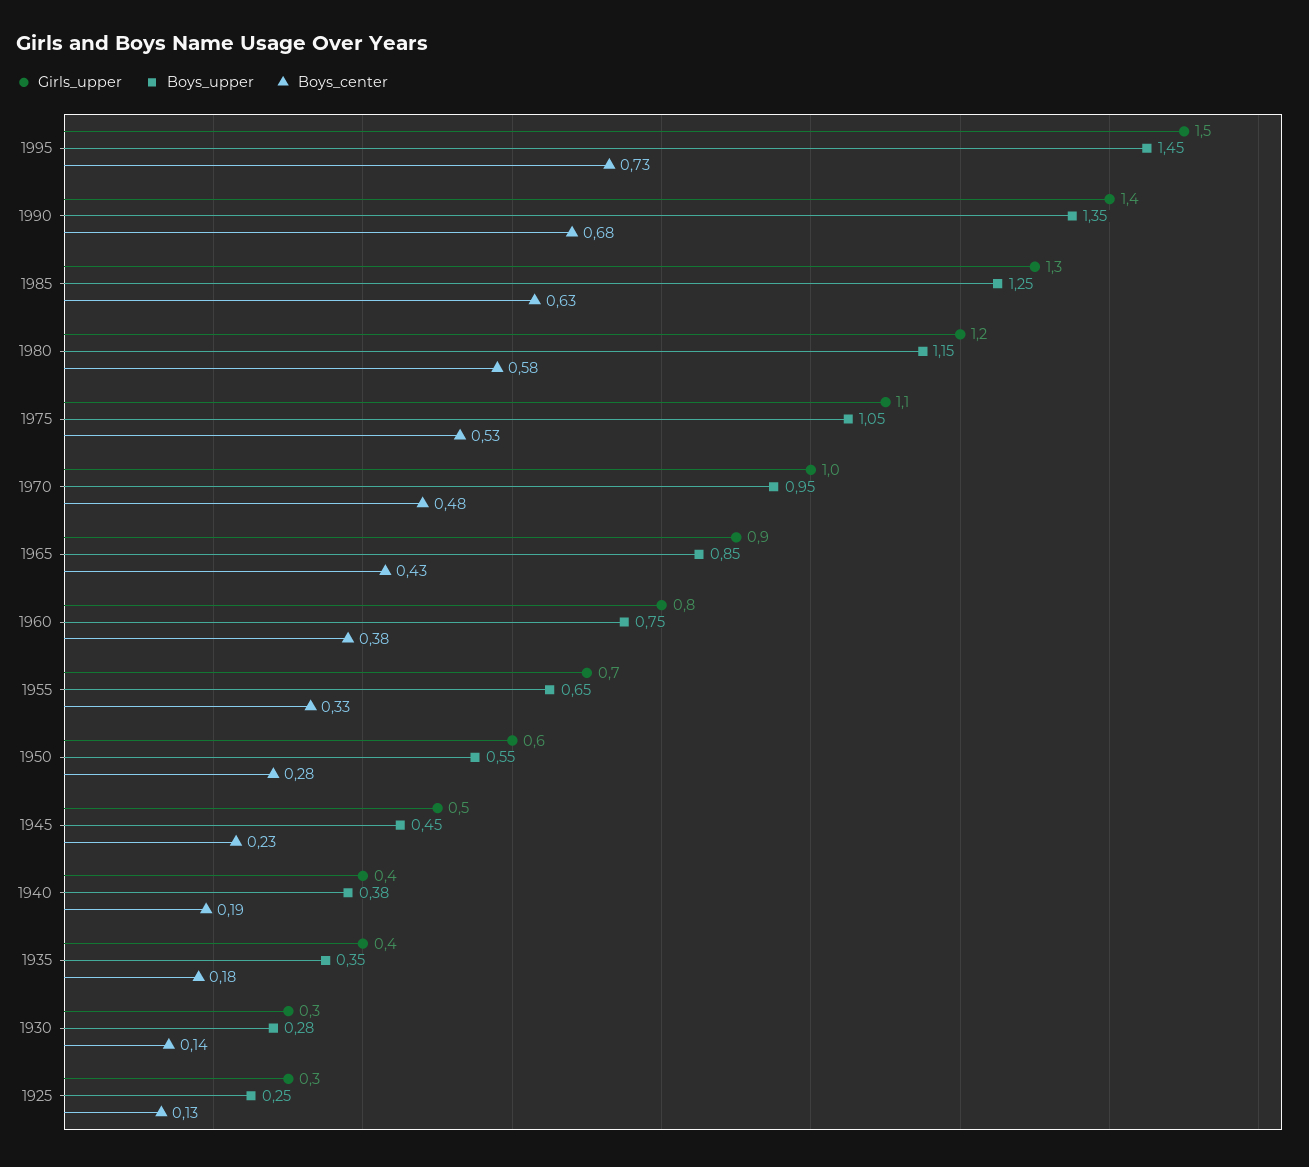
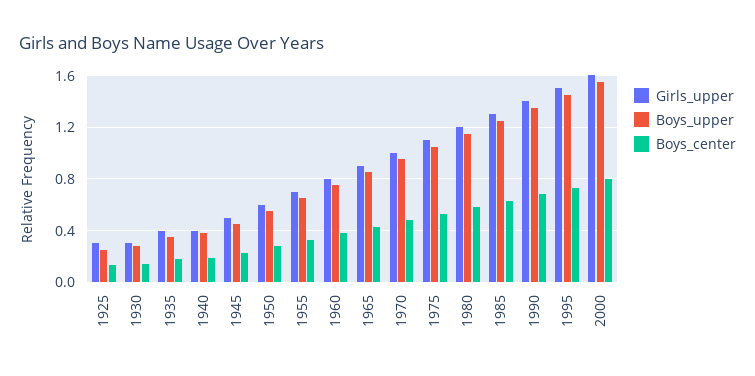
Girls_upper, 2000: none -> 1.6
Boys_upper, 2000: none -> 1.55
Boys_center, 2000: none -> 0.8

